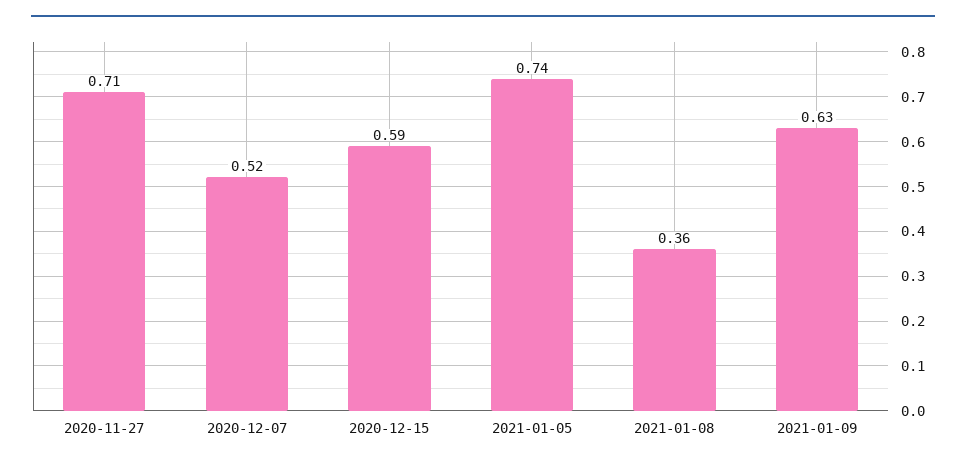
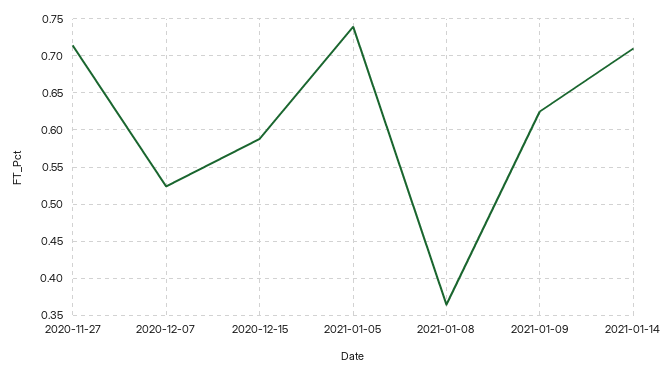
2021-01-14: none -> 0.71

